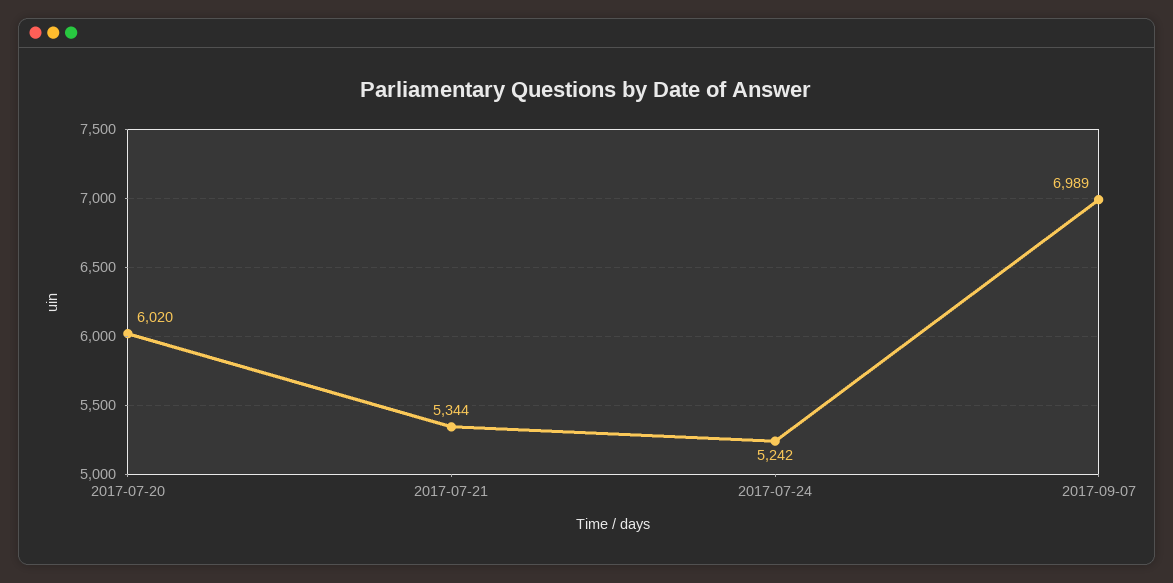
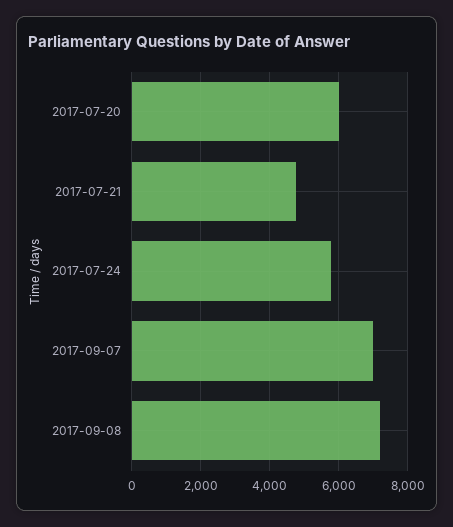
2017-07-21: 5344 -> 4800
2017-07-24: 5242 -> 5800
2017-09-08: none -> 7200

